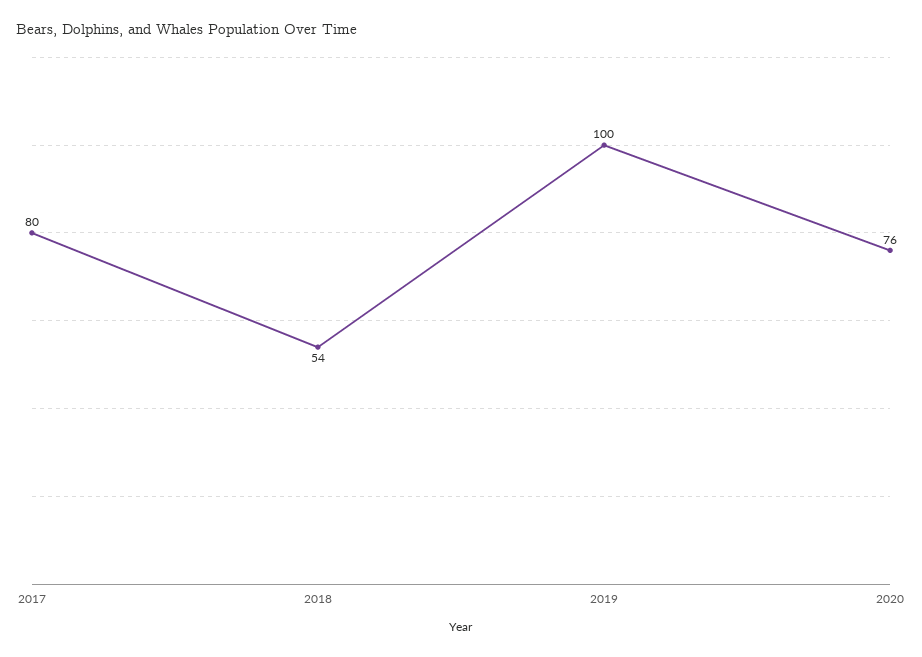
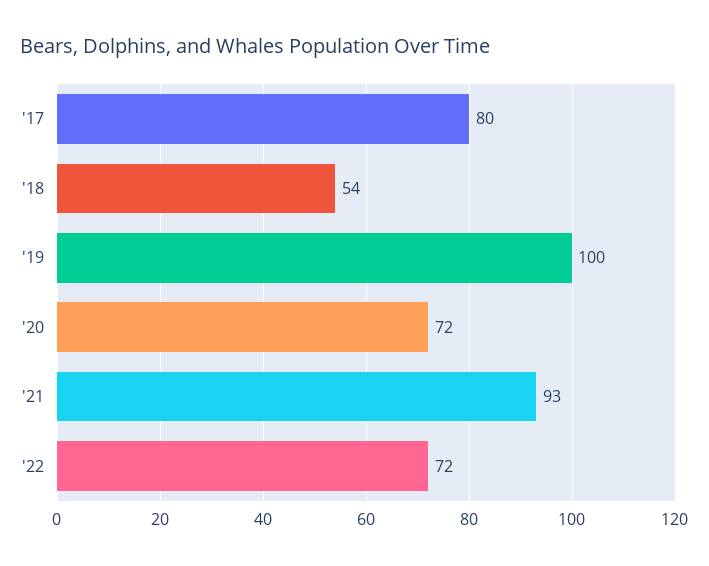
2020: 76 -> 72
'21: none -> 93
'22: none -> 72

